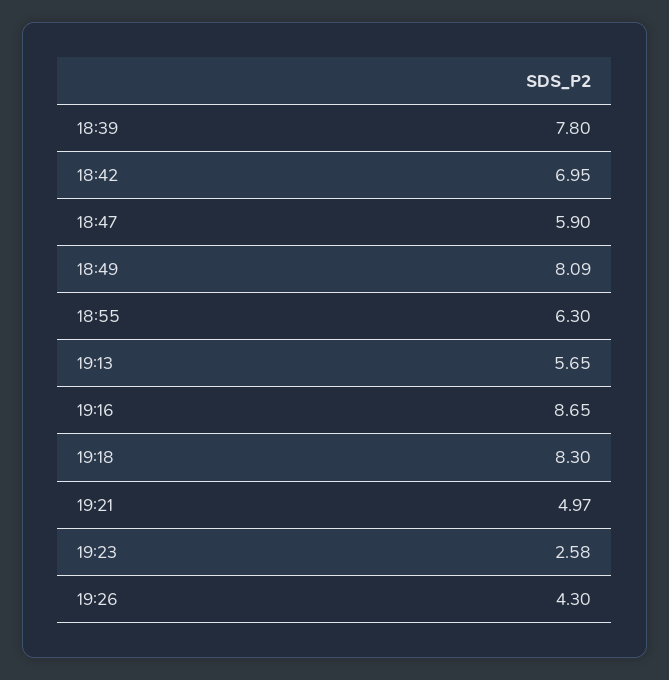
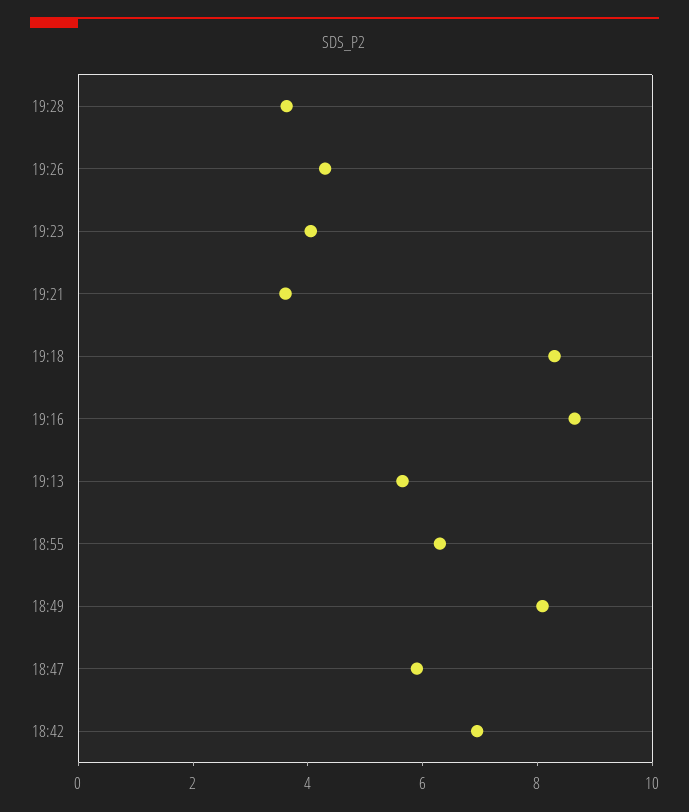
18:39: 7.8 -> none
19:21: 4.97 -> 3.5
19:23: 2.58 -> 4
19:28: none -> 3.5

